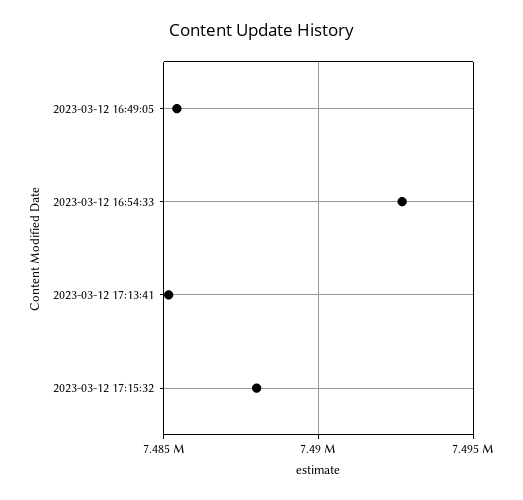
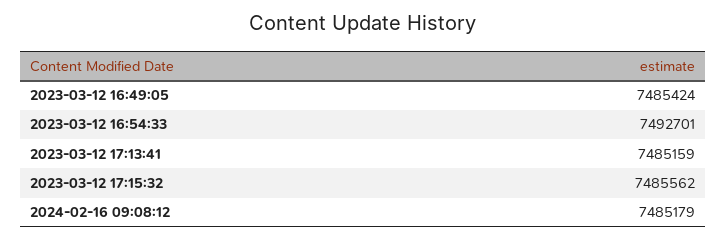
2023-03-12 17:15:32: 7488000 -> 7485562
2024-02-16 09:08:12: none -> 7485179

